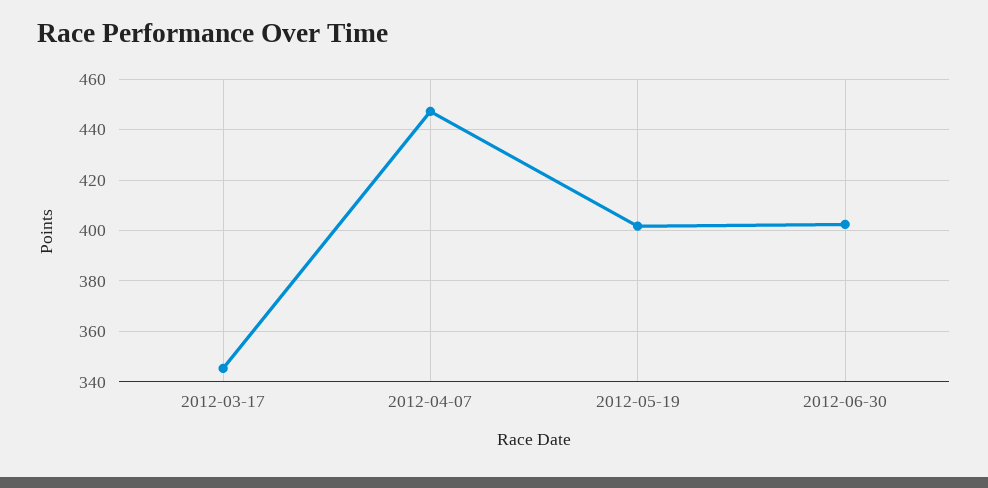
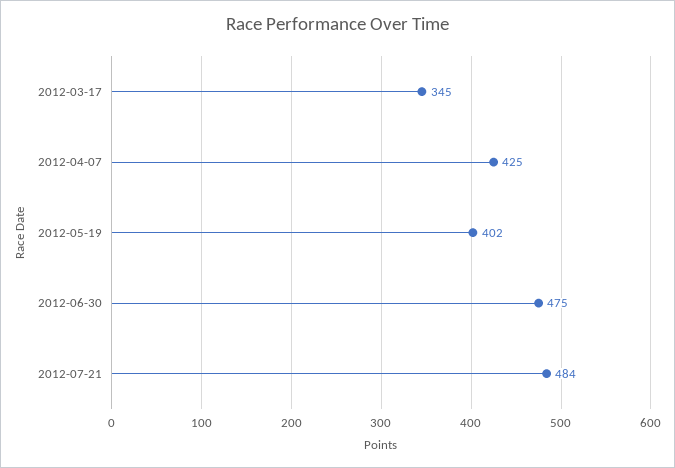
2012-04-07: 447.5 -> 425
2012-06-30: 402.5 -> 475
2012-07-21: none -> 484

